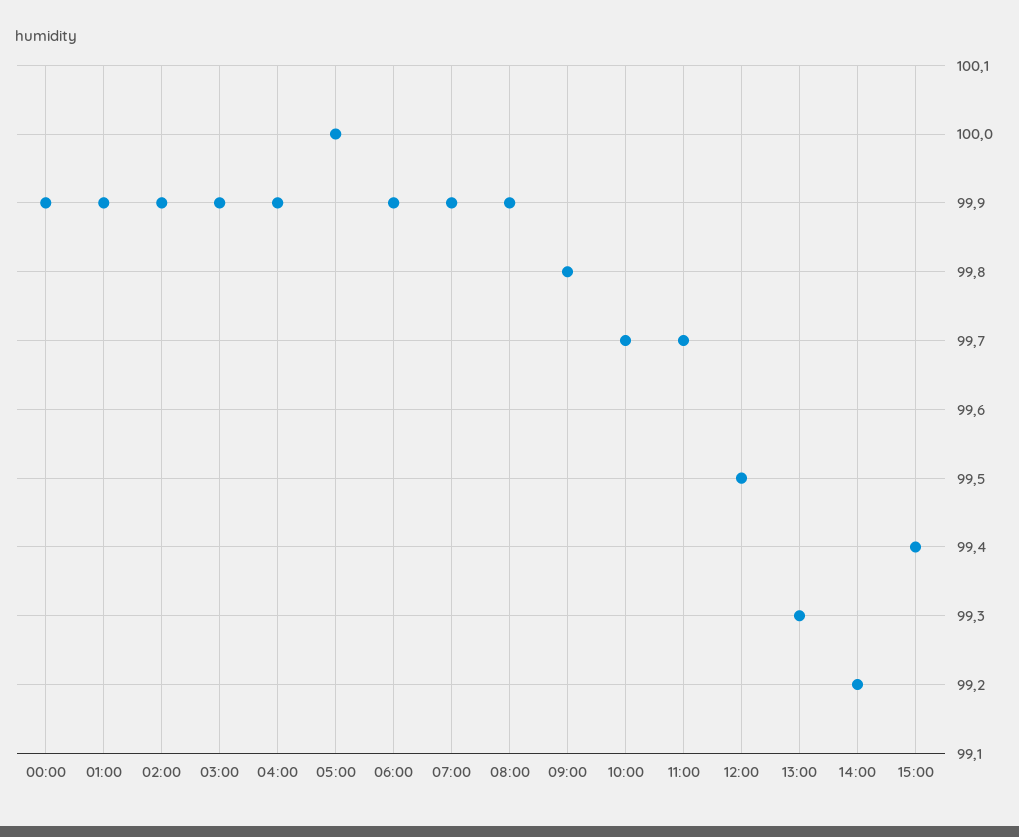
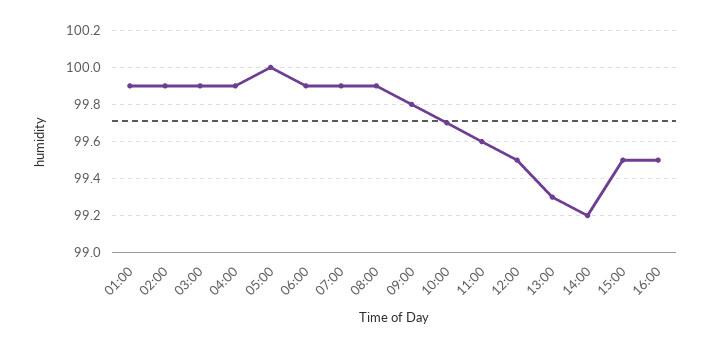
00:00: 99.9 -> none
11:00: 99.7 -> 99.6
15:00: 99.4 -> 99.5
16:00: none -> 99.5

